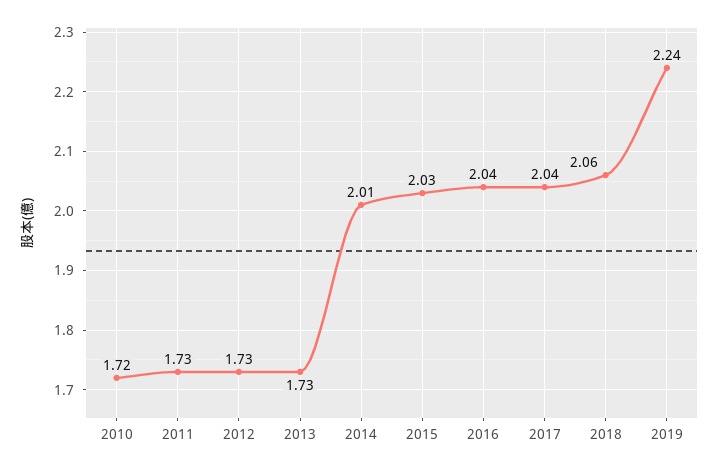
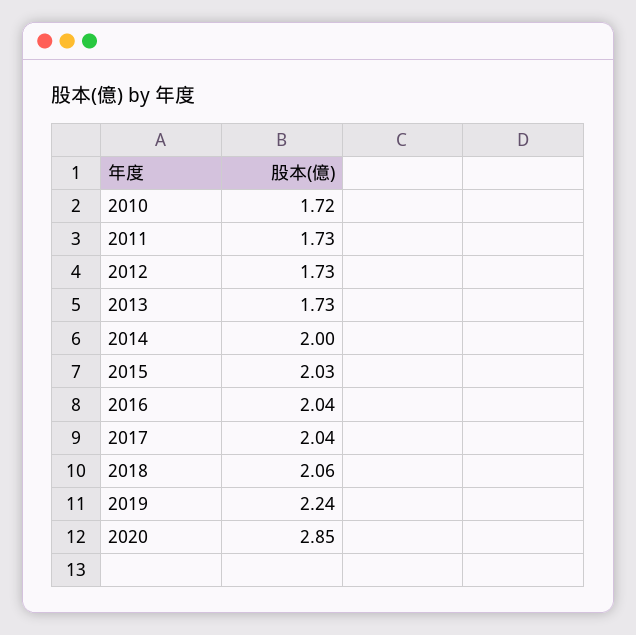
2014: 2.01 -> 2
2020: none -> 2.85

